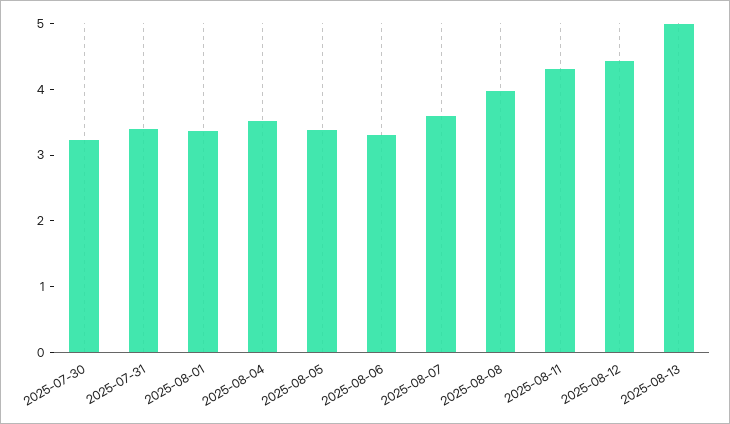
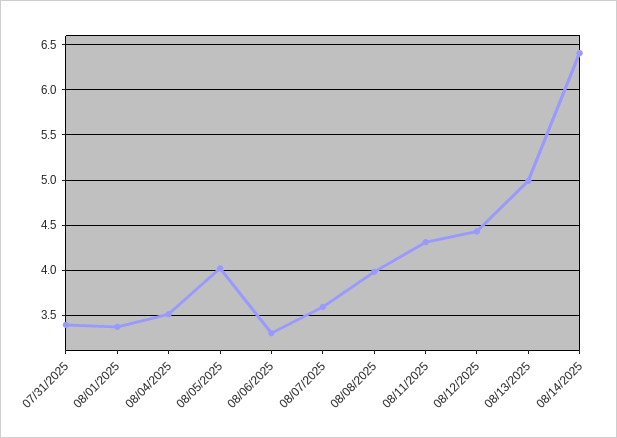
2025-07-30: 3.2 -> none
2025-08-05: 3.4 -> 4
08/14/2025: none -> 6.4

